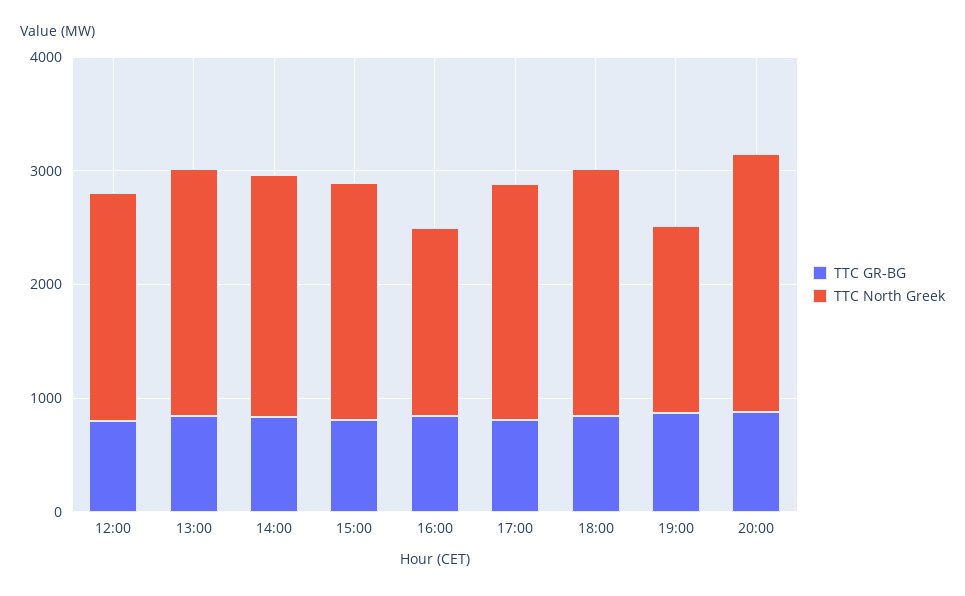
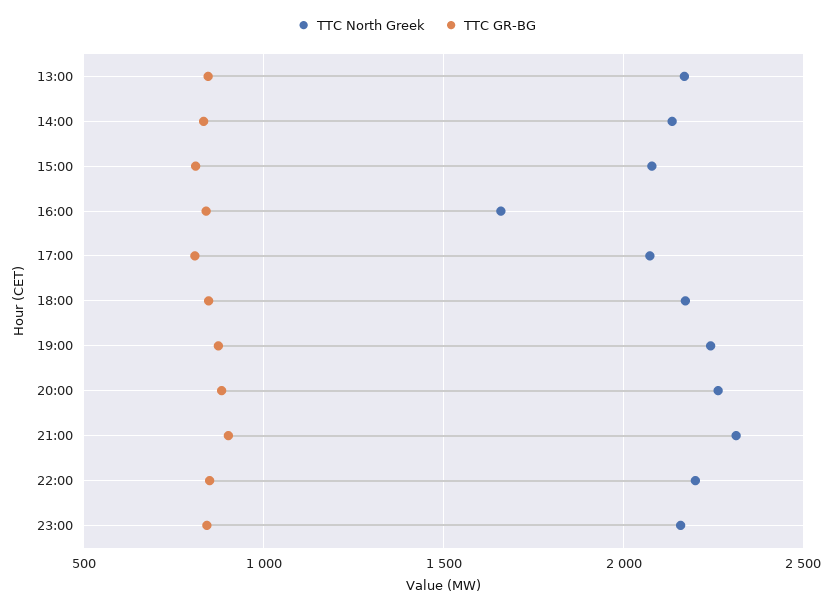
TTC GR-BG, 12:00: 800 -> none
TTC North Greek, 12:00: 2000 -> none
TTC North Greek, 19:00: 1600 -> 2250
TTC North Greek, 21:00: none -> 2300
TTC GR-BG, 21:00: none -> 900
TTC North Greek, 22:00: none -> 2200
TTC GR-BG, 22:00: none -> 850
TTC North Greek, 23:00: none -> 2150
TTC GR-BG, 23:00: none -> 850

